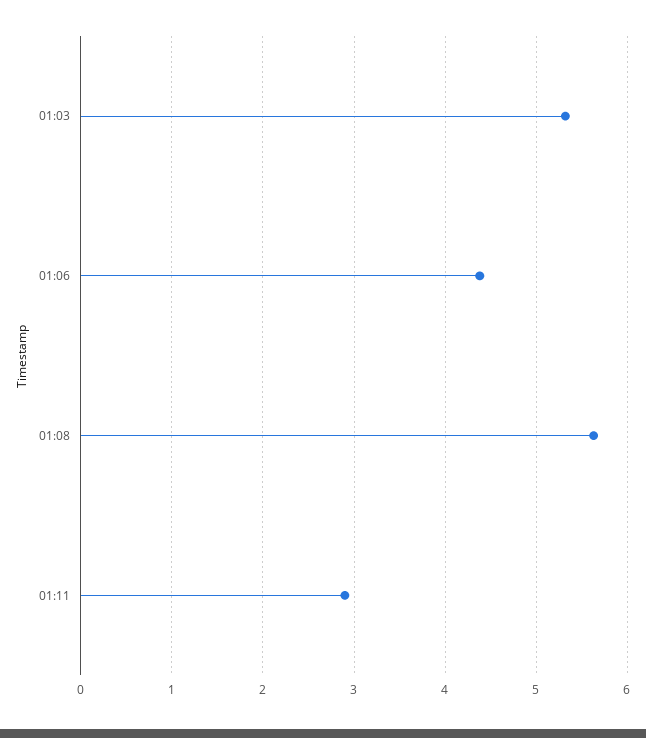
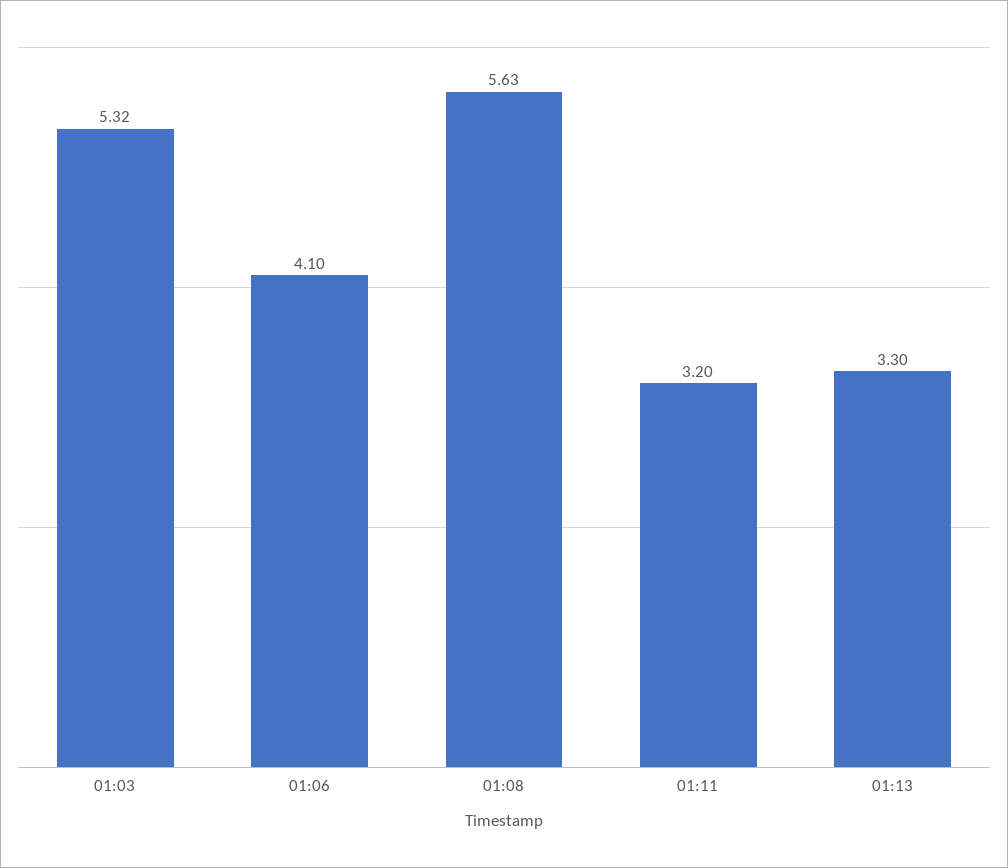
01:06: 4.4 -> 4.1
01:11: 2.9 -> 3.2
01:13: none -> 3.3

